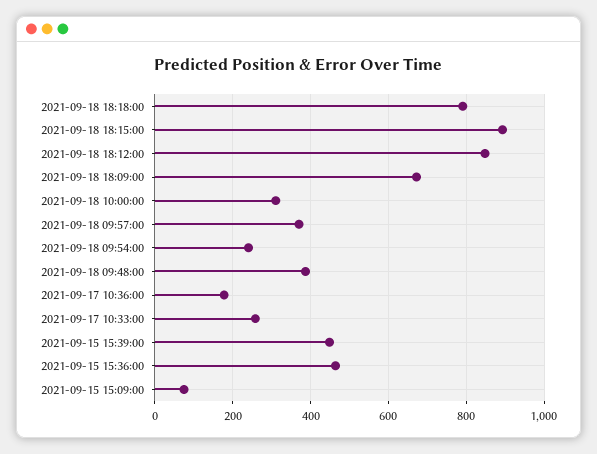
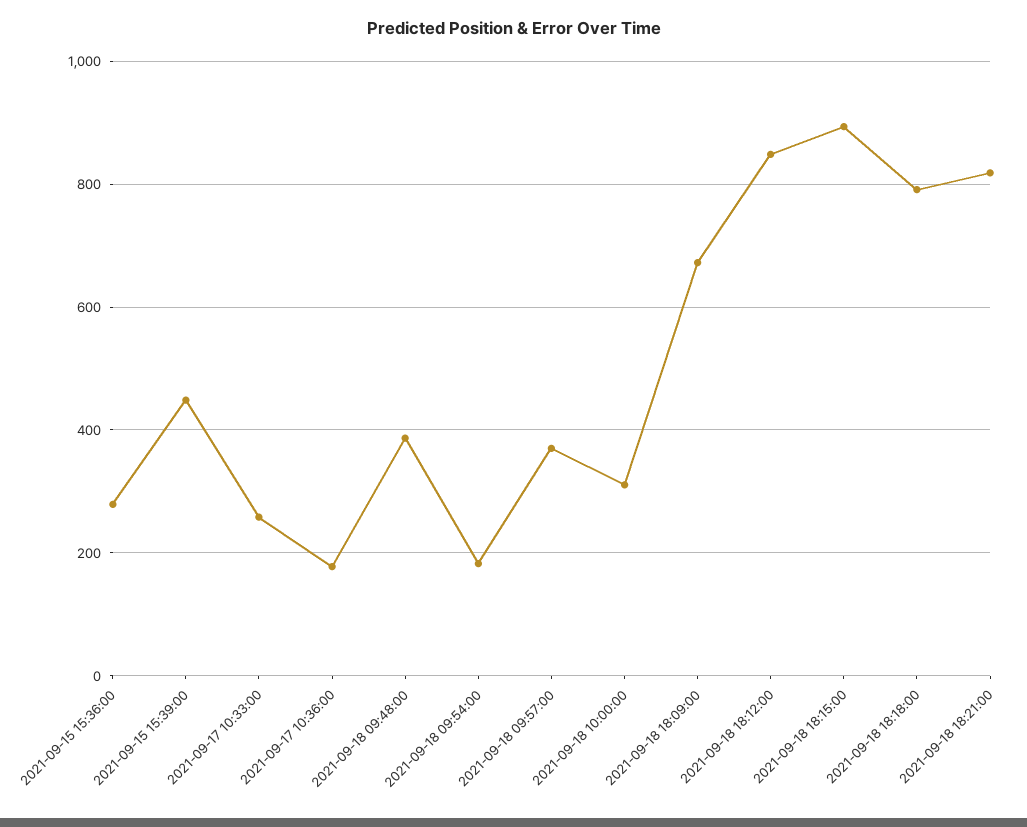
2021-09-18 09:54:00: 240 -> 180
2021-09-15 15:36:00: 460 -> 280
2021-09-15 15:09:00: 80 -> none
2021-09-18 18:21:00: none -> 820

